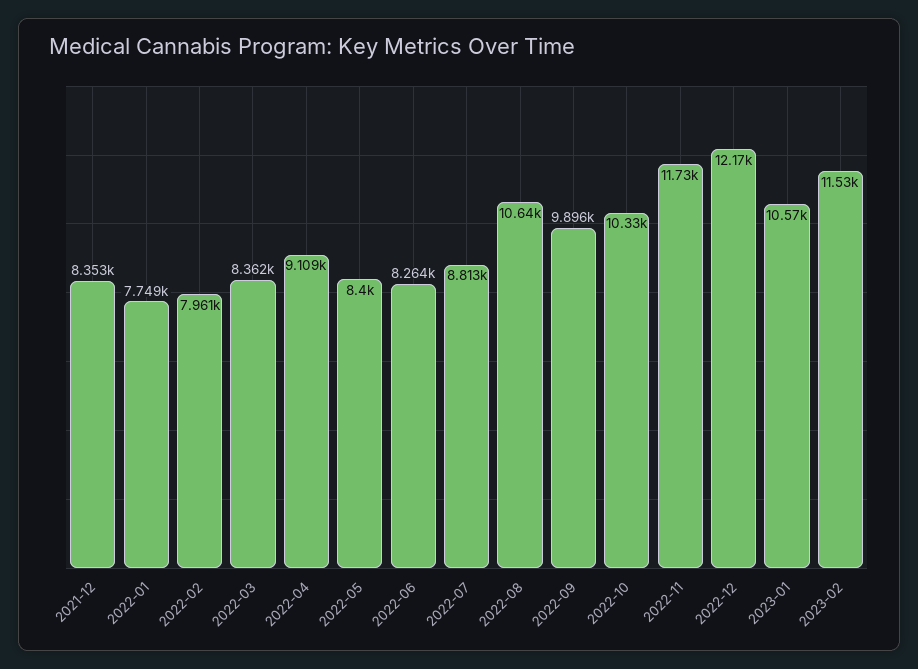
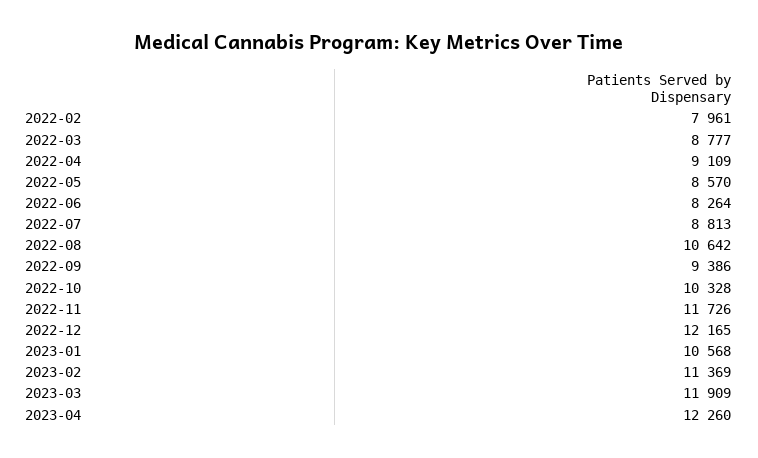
2021-12: 8353 -> none
2022-01: 7749 -> none
2022-03: 8362 -> 8777
2022-05: 8400 -> 8570
2022-09: 9896 -> 9386
2023-02: 11530 -> 11369
2023-03: none -> 11909
2023-04: none -> 12260

